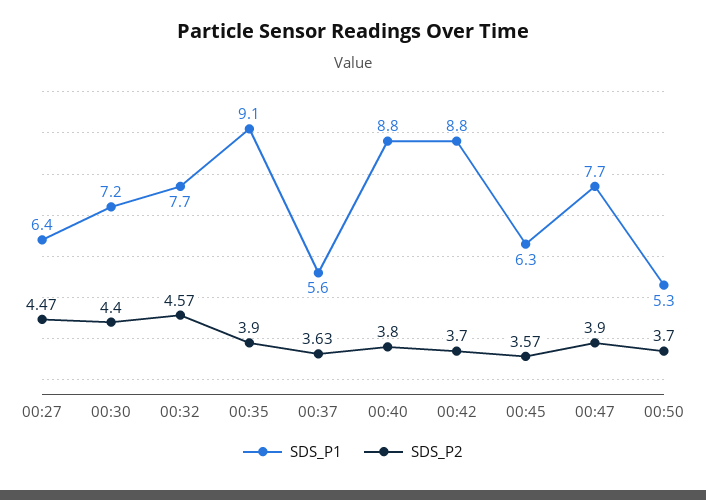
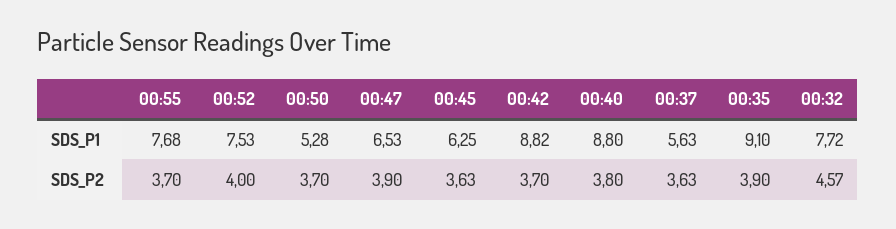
SDS_P1, 00:27: 6.4 -> none
SDS_P2, 00:27: 4.47 -> none
SDS_P1, 00:30: 7.2 -> none
SDS_P2, 00:30: 4.4 -> none
SDS_P2, 00:45: 3.57 -> 3.63
SDS_P1, 00:47: 7.7 -> 6.53
SDS_P1, 00:55: none -> 7.68
SDS_P1, 00:52: none -> 7.53
SDS_P2, 00:55: none -> 3.7
SDS_P2, 00:52: none -> 4

